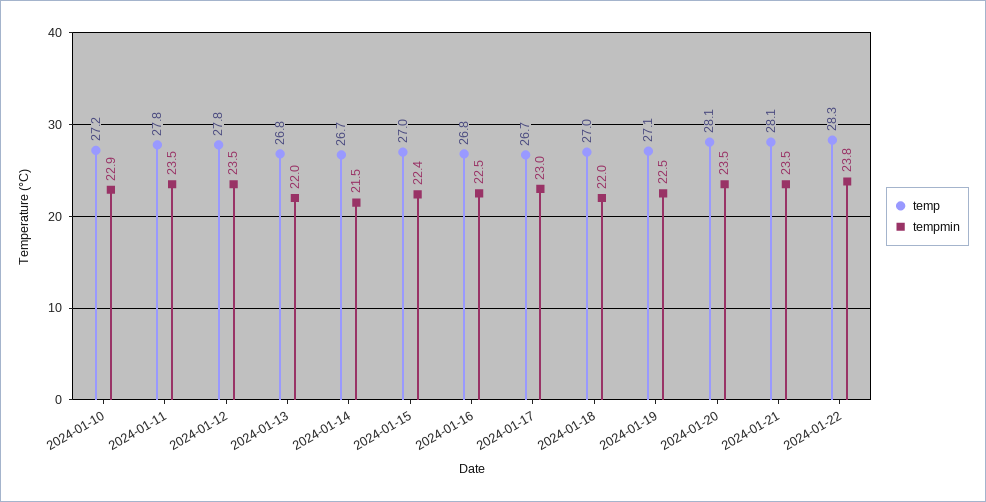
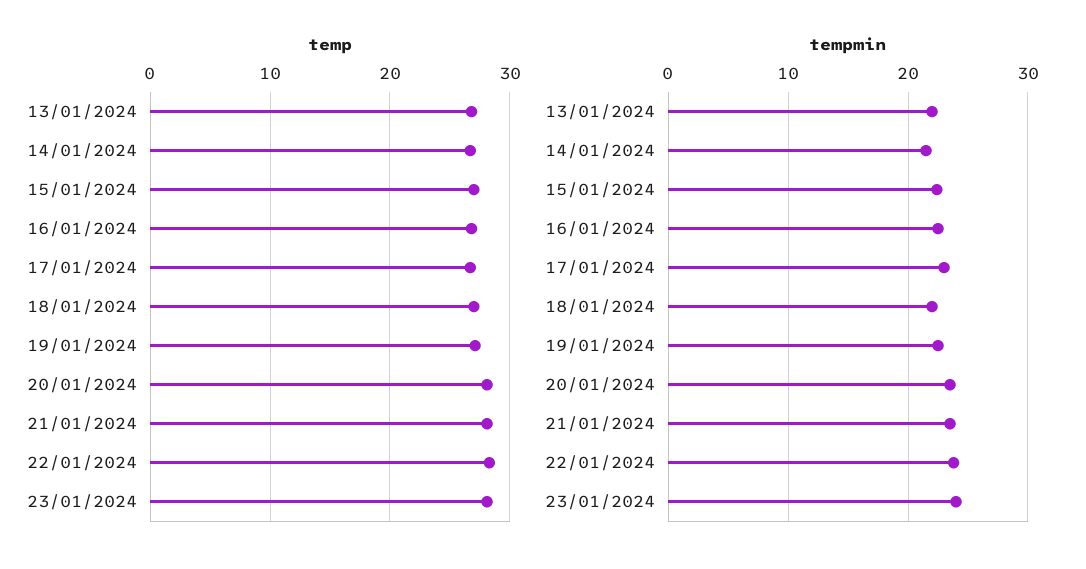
temp, 2024-01-10: 27.2 -> none
tempmin, 2024-01-10: 22.9 -> none
temp, 2024-01-11: 27.8 -> none
tempmin, 2024-01-11: 23.5 -> none
temp, 2024-01-12: 27.8 -> none
tempmin, 2024-01-12: 23.5 -> none
temp, 23/01/2024: none -> 28
tempmin, 23/01/2024: none -> 24

